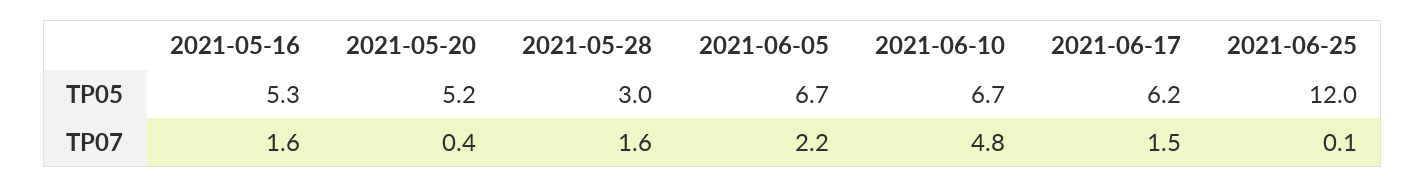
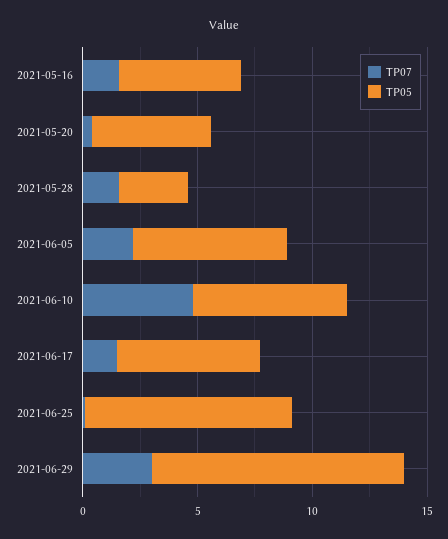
TP05, 2021-06-25: 12 -> 9
TP07, 2021-06-29: none -> 3
TP05, 2021-06-29: none -> 11

